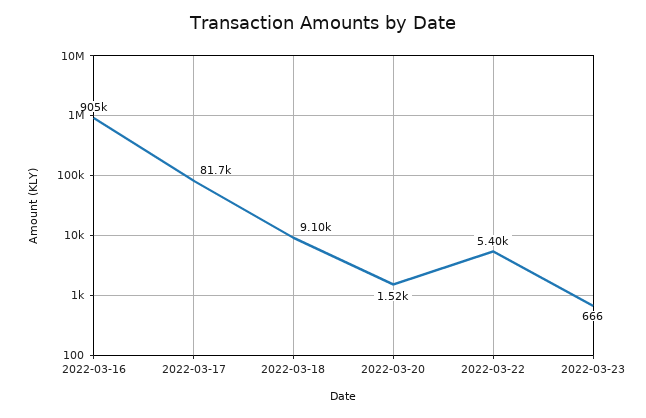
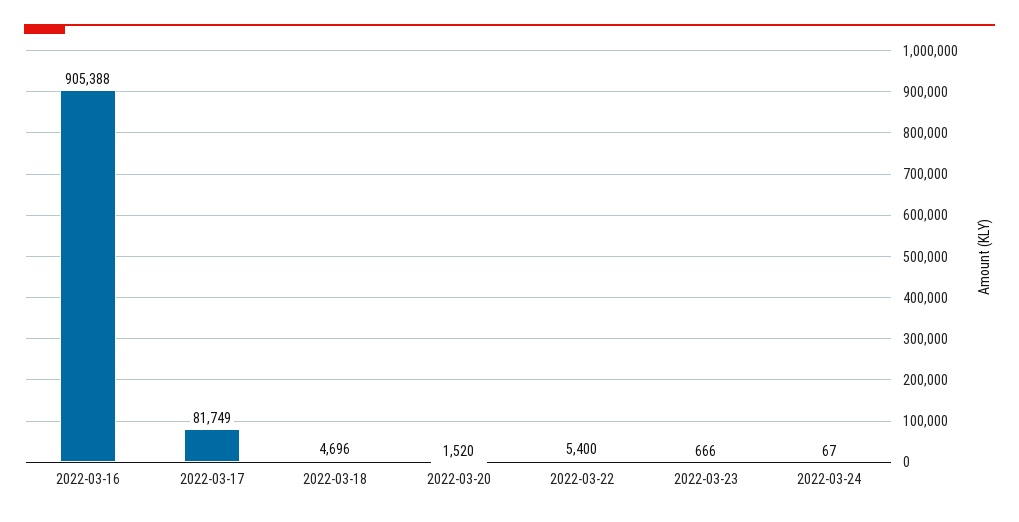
2022-03-18: 9100 -> 4696
2022-03-24: none -> 67

